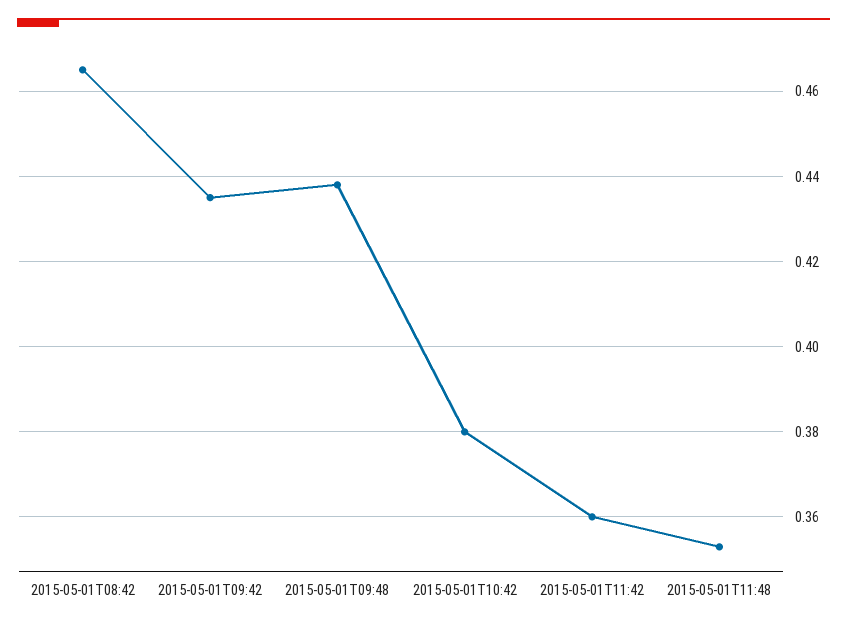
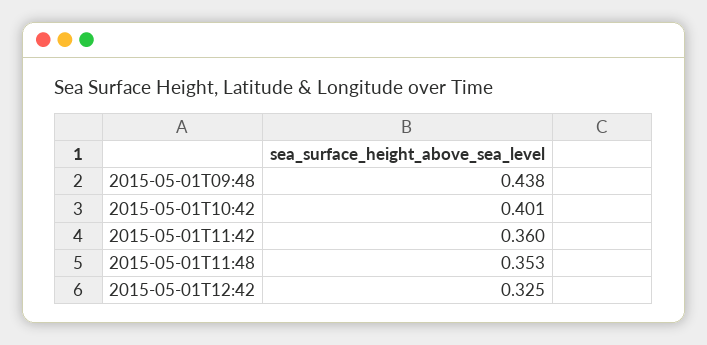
2015-05-01T08:42: 0.465 -> none
2015-05-01T09:42: 0.435 -> none
2015-05-01T10:42: 0.38 -> 0.401
2015-05-01T12:42: none -> 0.325

